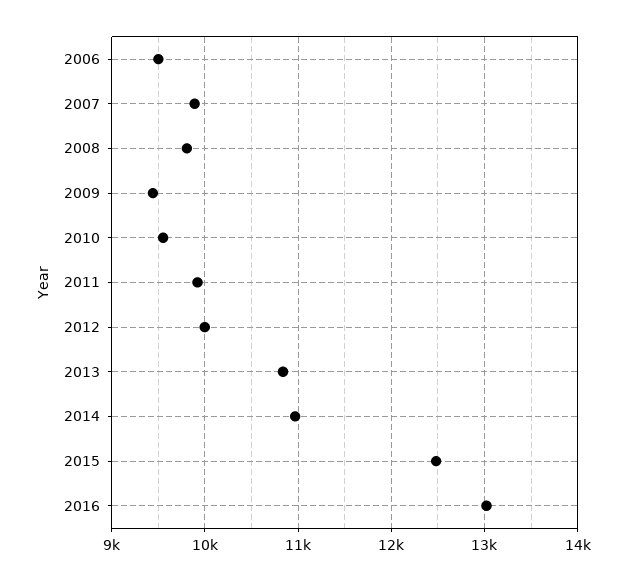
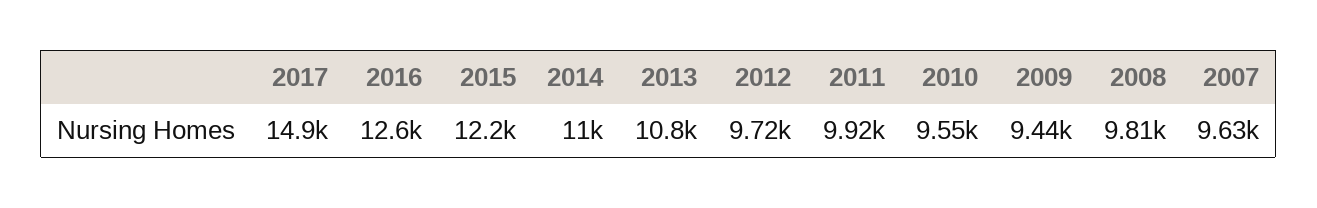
2006: 9500 -> none
2007: 9900 -> 9630
2012: 10000 -> 9720
2015: 12500 -> 12200
2016: 13000 -> 12600
2017: none -> 14900

